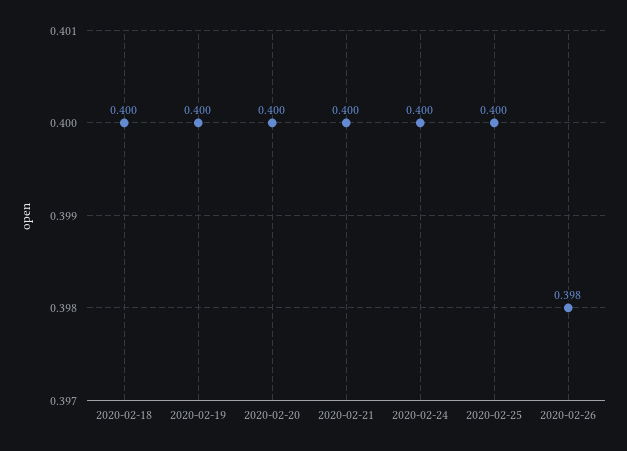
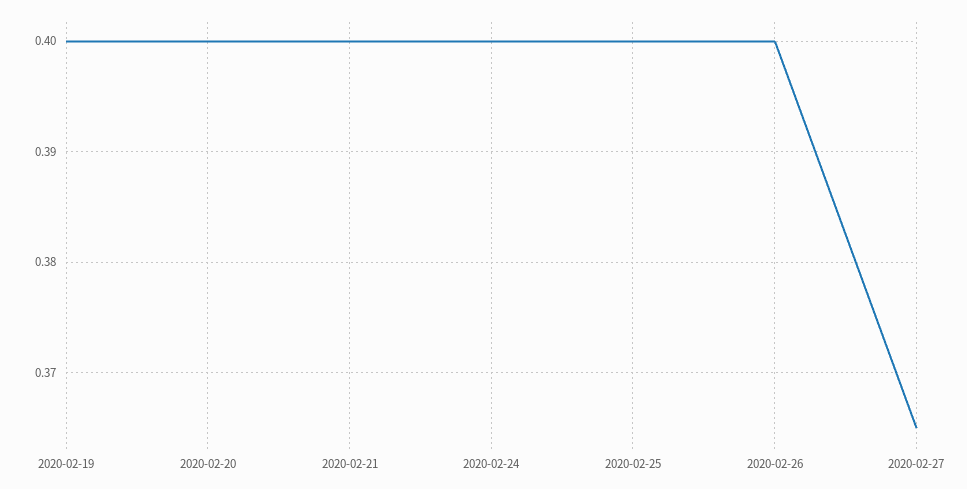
2020-02-18: 0.4 -> none
2020-02-26: 0.398 -> 0.4
2020-02-27: none -> 0.365

